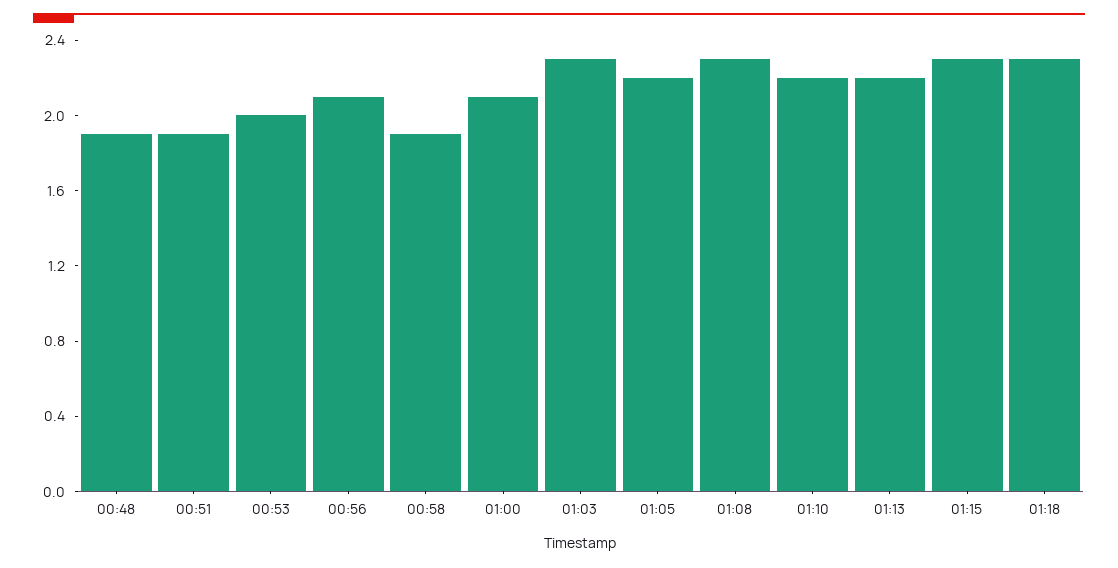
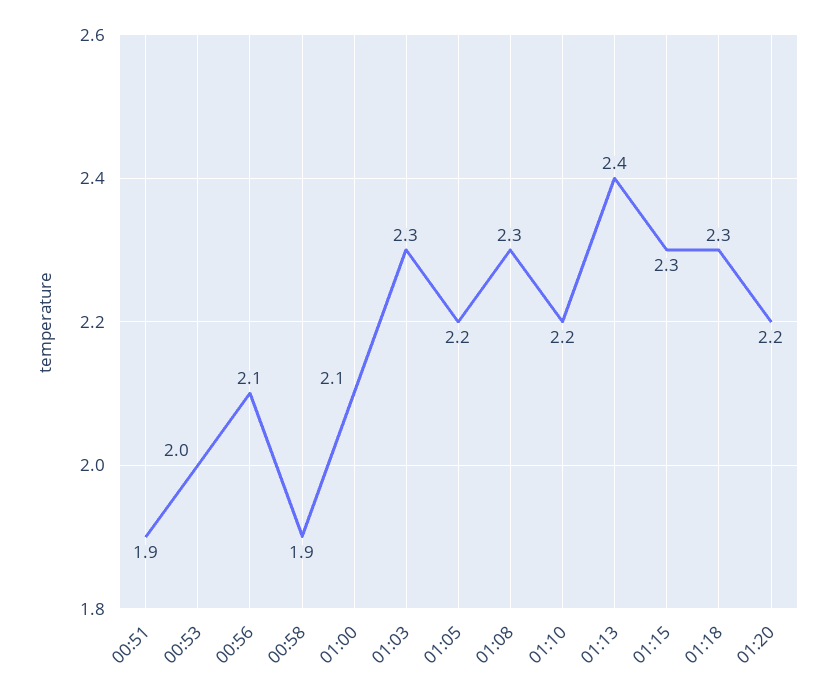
00:48: 1.9 -> none
01:13: 2.2 -> 2.4
01:20: none -> 2.2

